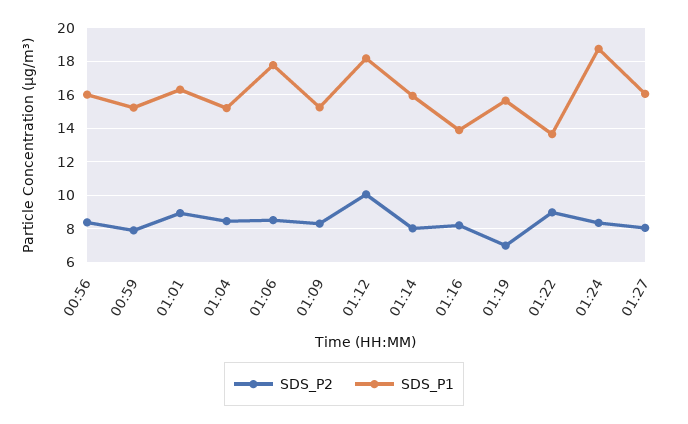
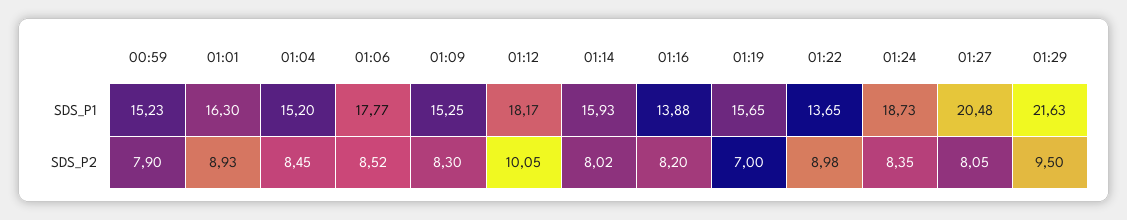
SDS_P2, 00:56: 8.5 -> none
SDS_P1, 00:56: 16 -> none
SDS_P1, 01:27: 16 -> 20.48
SDS_P1, 01:29: none -> 21.63
SDS_P2, 01:29: none -> 9.5

